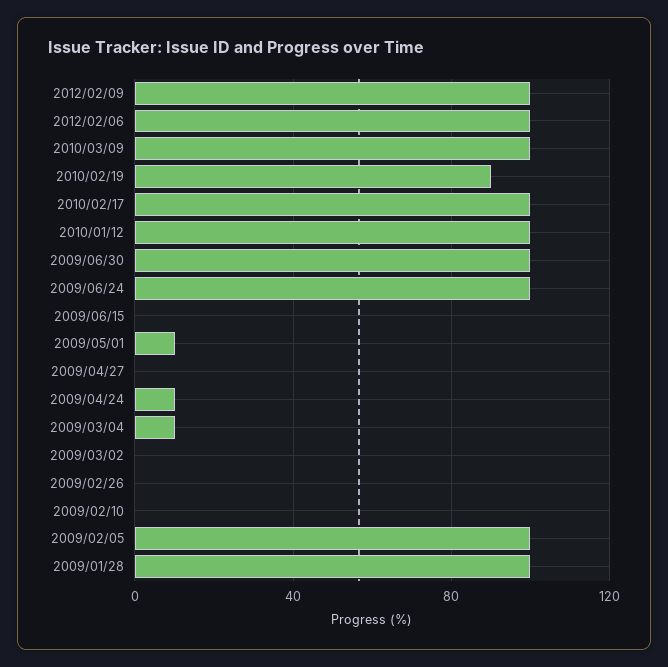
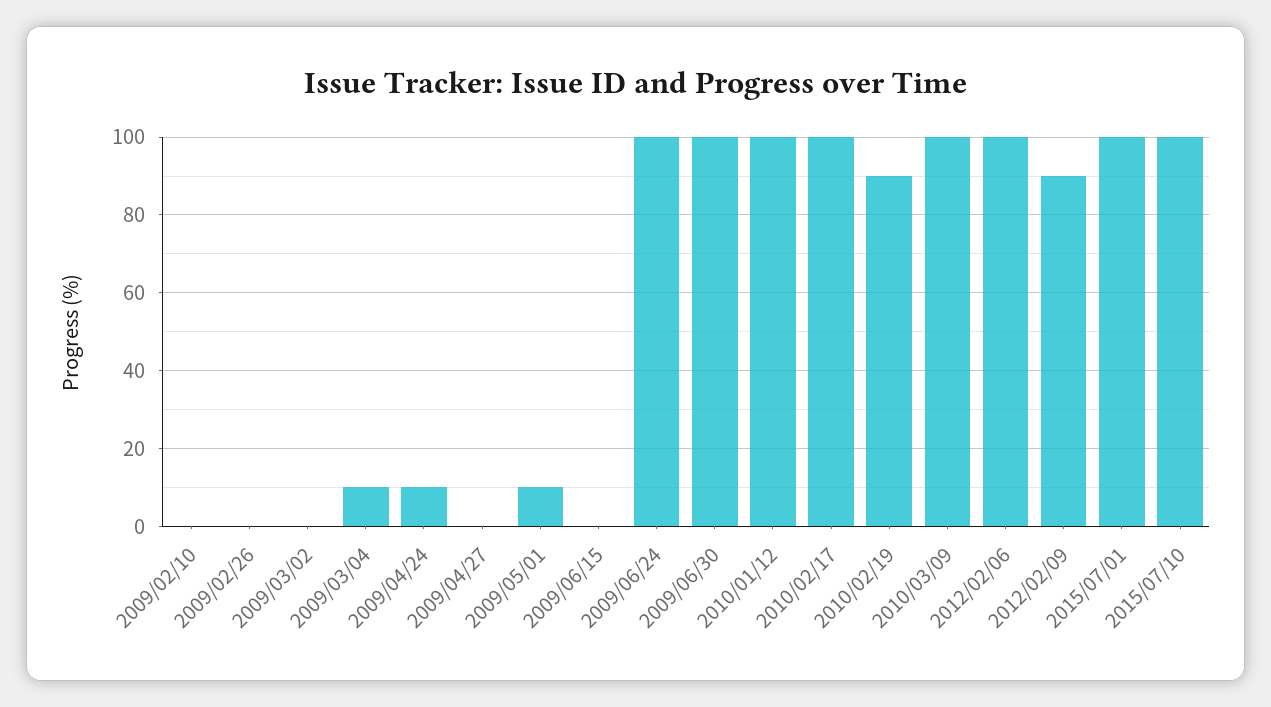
2012/02/09: 100 -> 90
2009/02/05: 100 -> none
2009/01/28: 100 -> none
2015/07/01: none -> 100
2015/07/10: none -> 100

